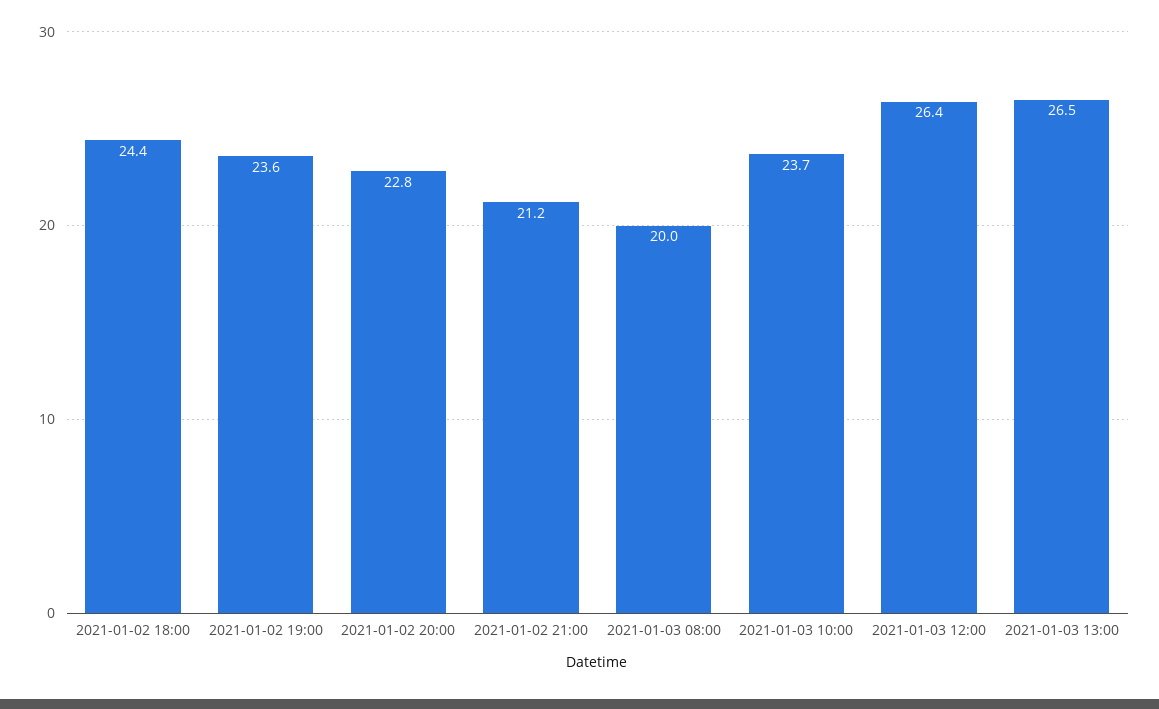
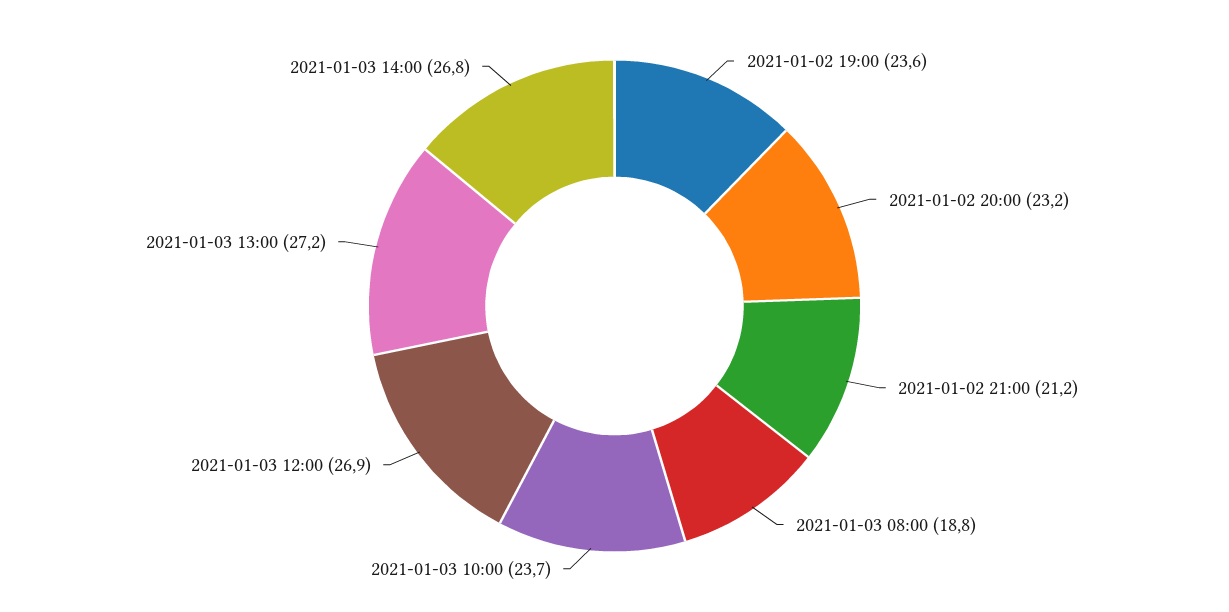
2021-01-02 18:00: 24.4 -> none
2021-01-02 20:00: 22.8 -> 23.2
2021-01-03 08:00: 20 -> 18.8
2021-01-03 12:00: 26.4 -> 26.9
2021-01-03 13:00: 26.5 -> 27.2
2021-01-03 14:00: none -> 26.8

